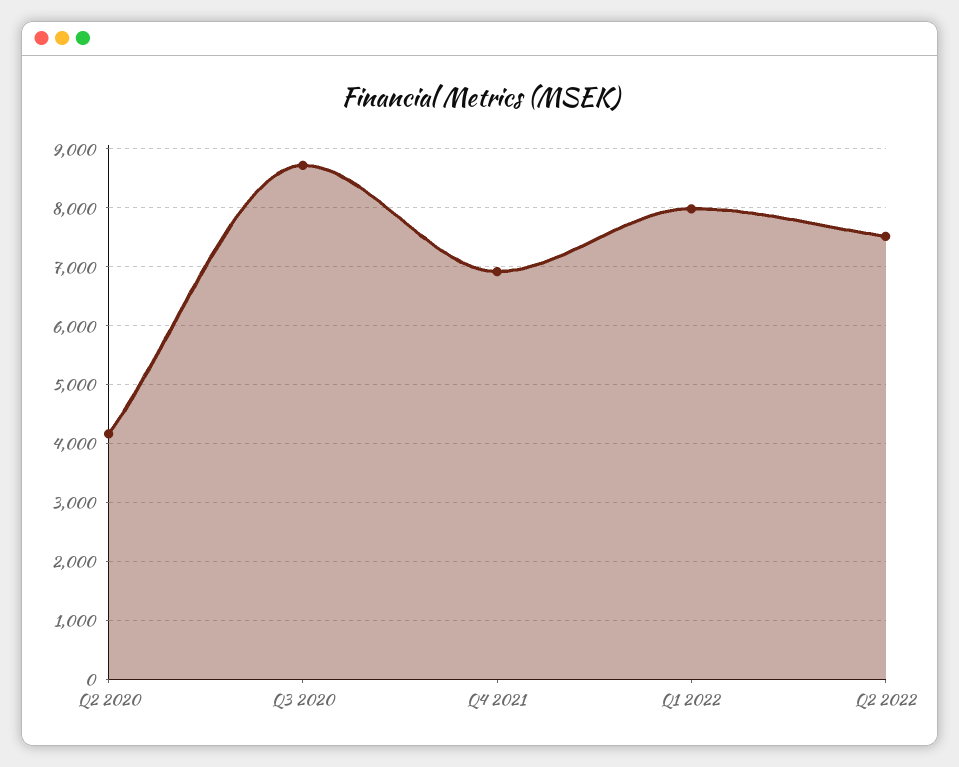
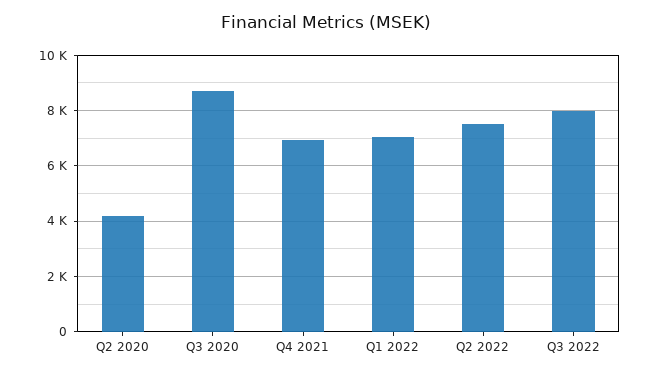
Q1 2022: 8000 -> 7000
Q3 2022: none -> 8000

